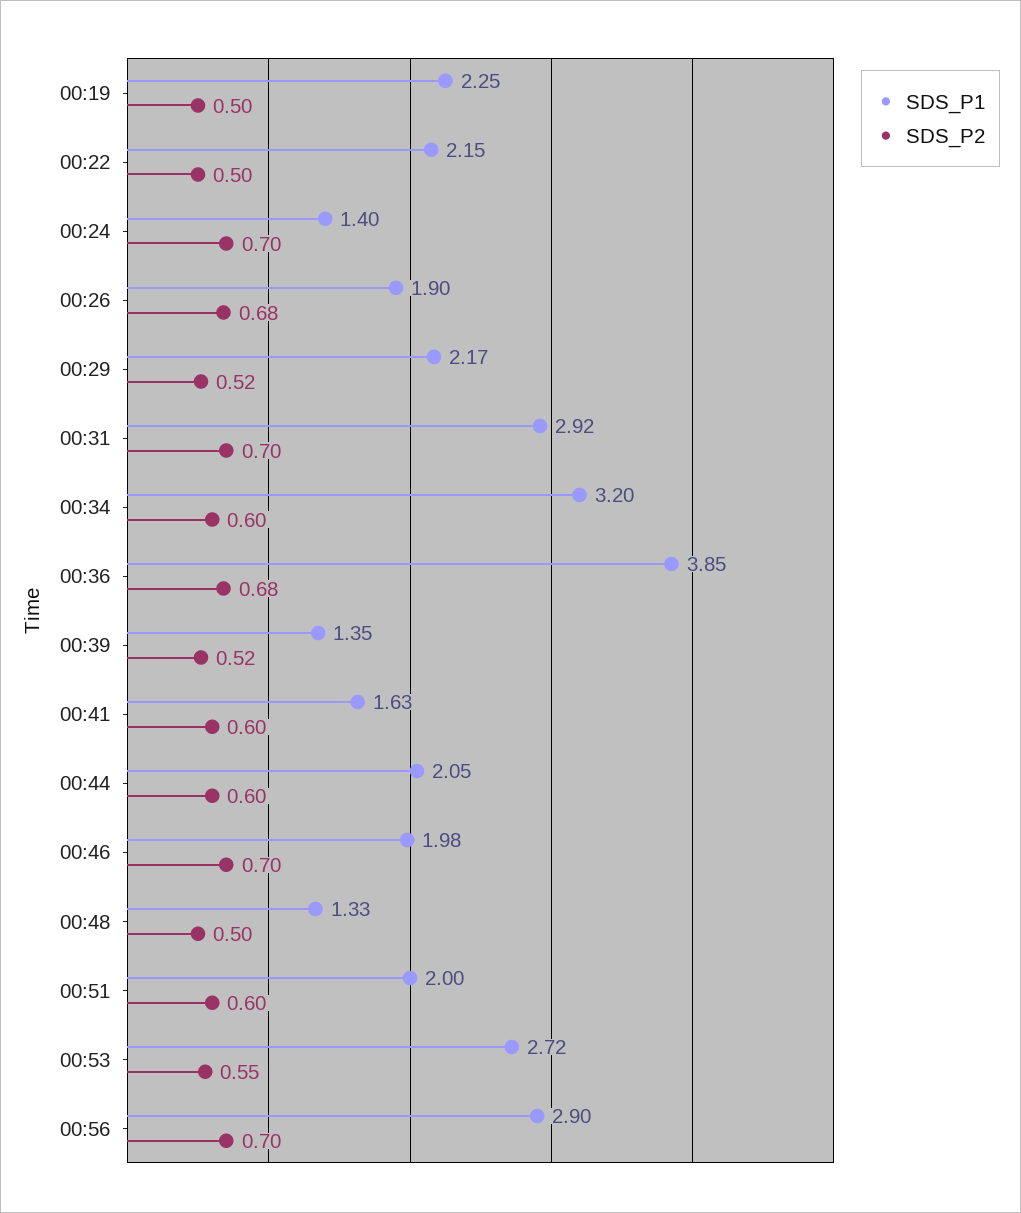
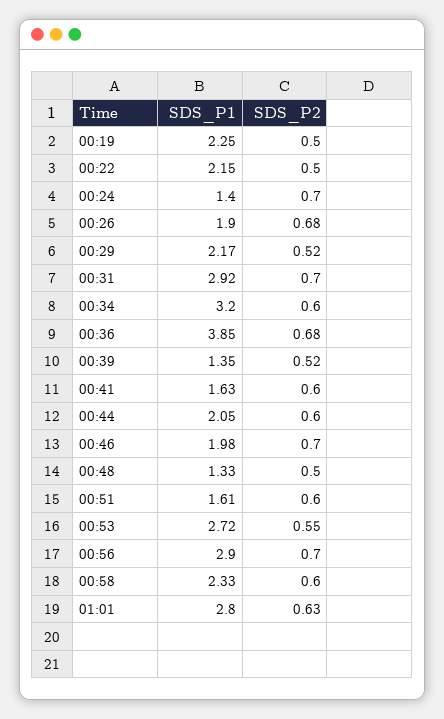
SDS_P1, 00:51: 2 -> 1.61
SDS_P1, 00:58: none -> 2.33
SDS_P2, 00:58: none -> 0.6
SDS_P1, 01:01: none -> 2.8
SDS_P2, 01:01: none -> 0.63

